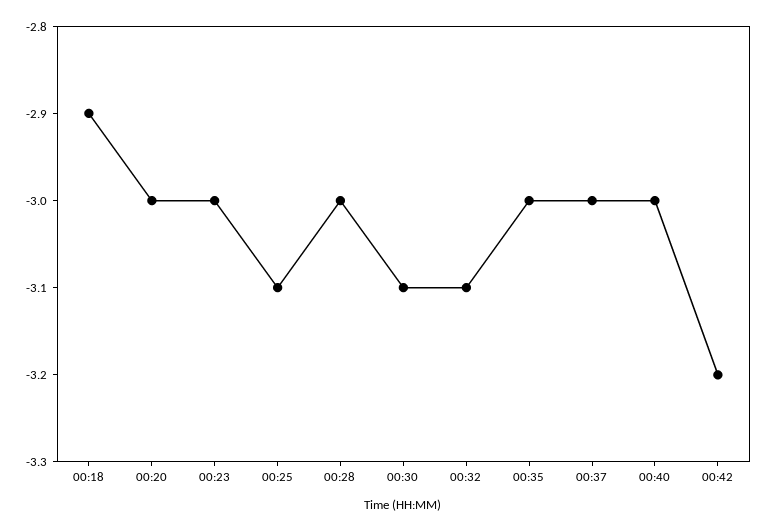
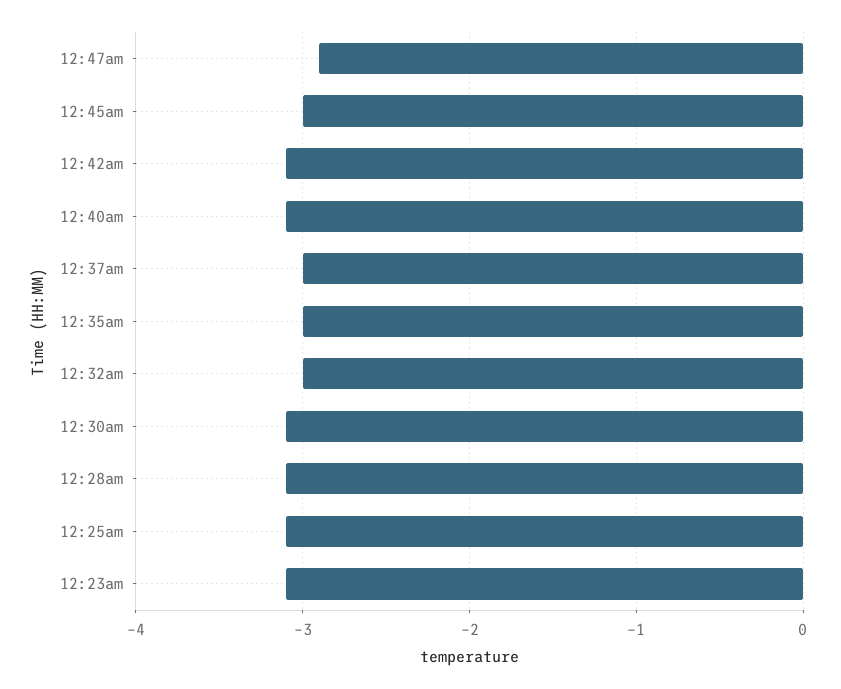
00:18: -2.9 -> none
00:20: -3 -> none
00:23: -3 -> -3.1
00:28: -3 -> -3.1
00:32: -3.1 -> -3
00:40: -3 -> -3.1
00:42: -3.2 -> -3.1
12:47am: none -> -2.9
12:45am: none -> -3

